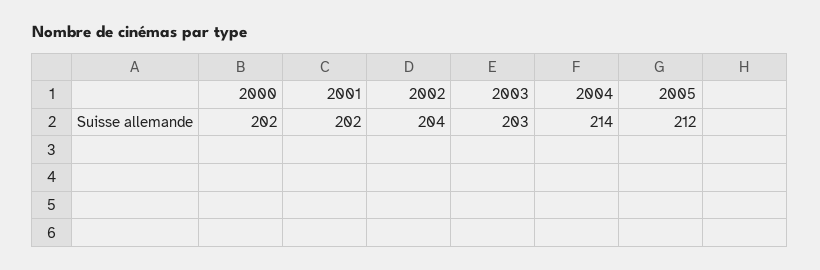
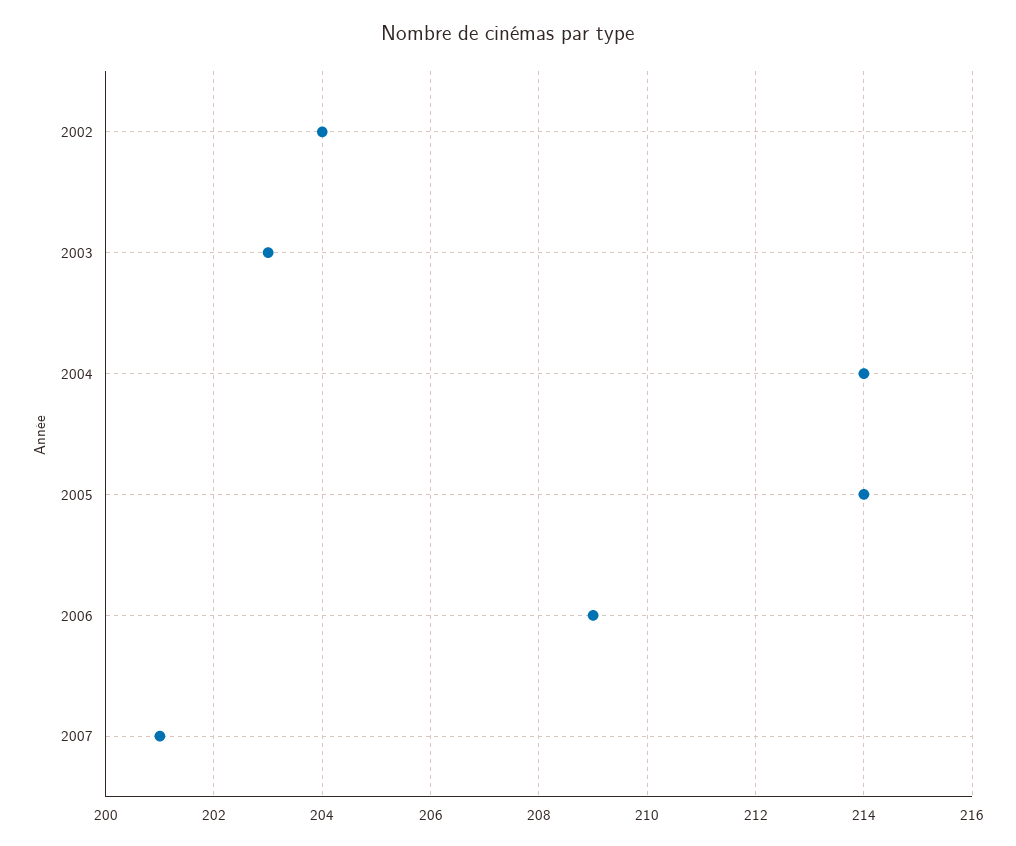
2000: 202 -> none
2001: 202 -> none
2005: 212 -> 214
2006: none -> 209
2007: none -> 201

